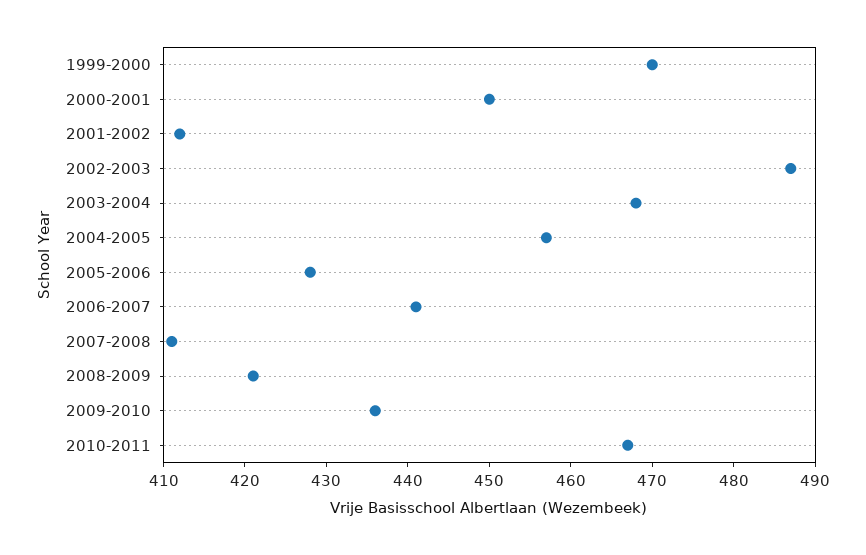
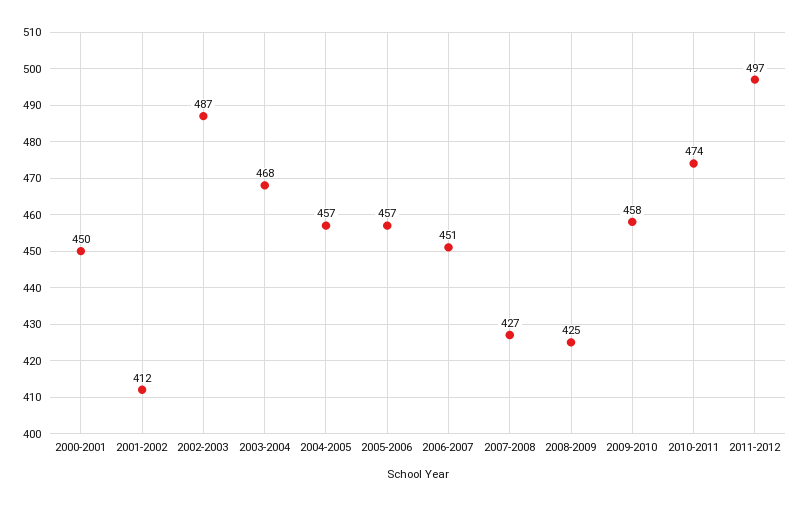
1999-2000: 470 -> none
2005-2006: 428 -> 457
2006-2007: 441 -> 451
2007-2008: 411 -> 427
2008-2009: 421 -> 425
2009-2010: 436 -> 458
2010-2011: 467 -> 474
2011-2012: none -> 497

